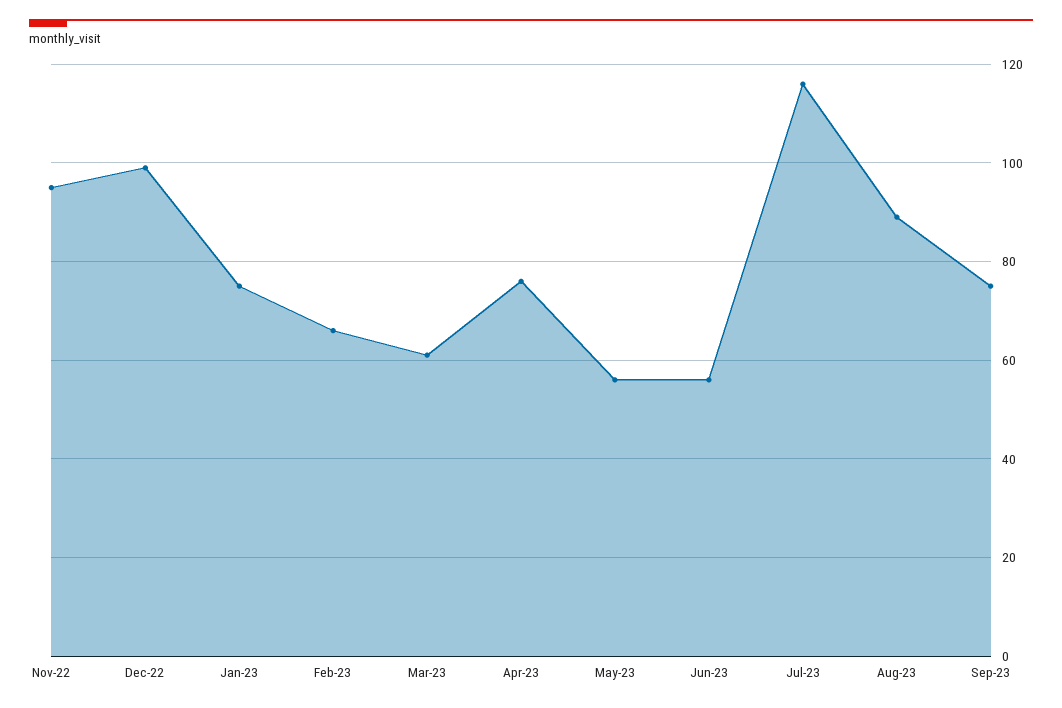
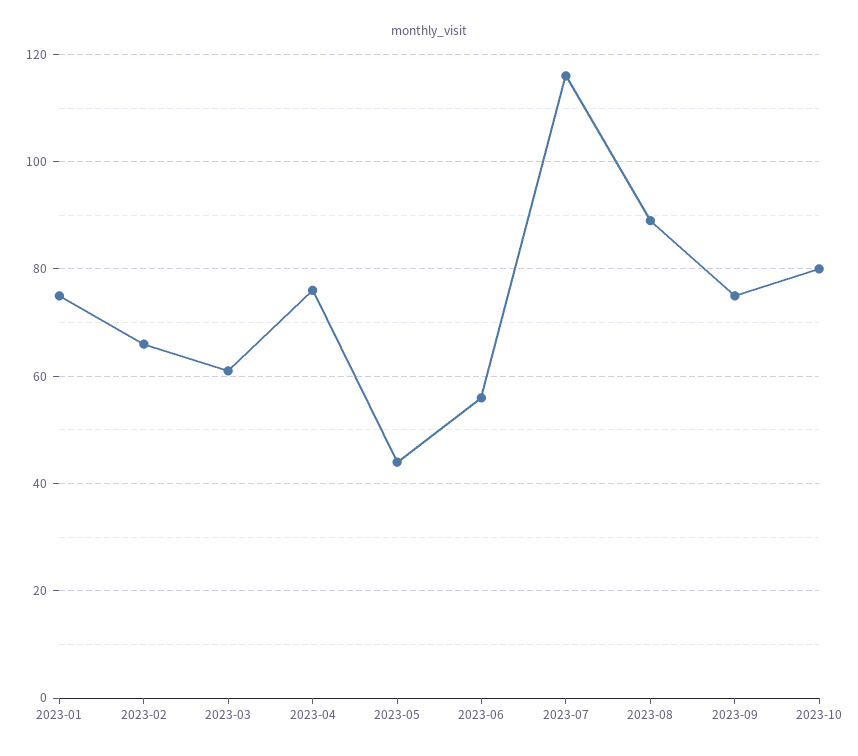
Nov-22: 95 -> none
Dec-22: 100 -> none
May-23: 55 -> 45
2023-10: none -> 80

